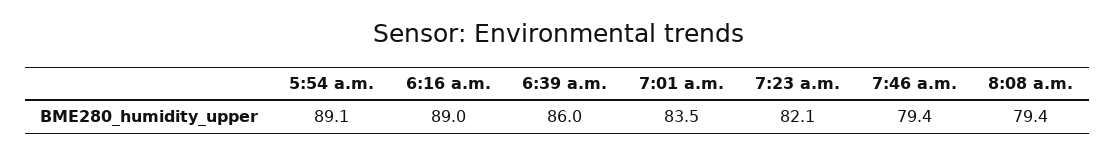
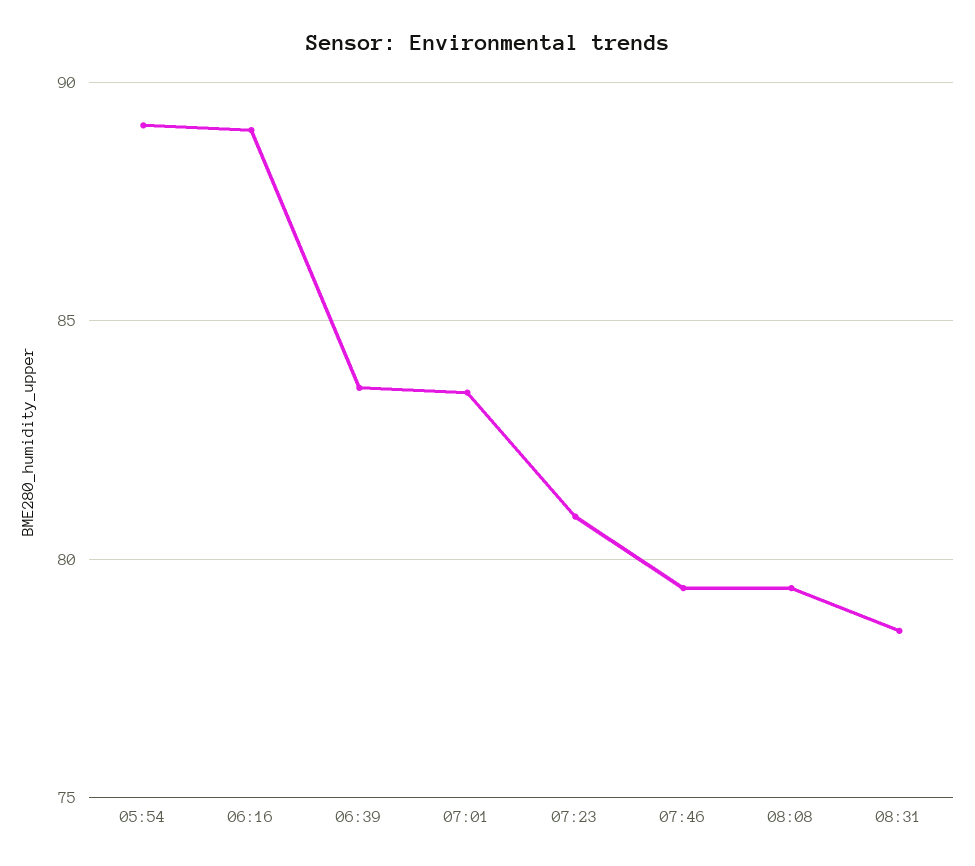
6:39 a.m.: 86 -> 83.5
7:23 a.m.: 82.1 -> 81
08:31: none -> 78.5

